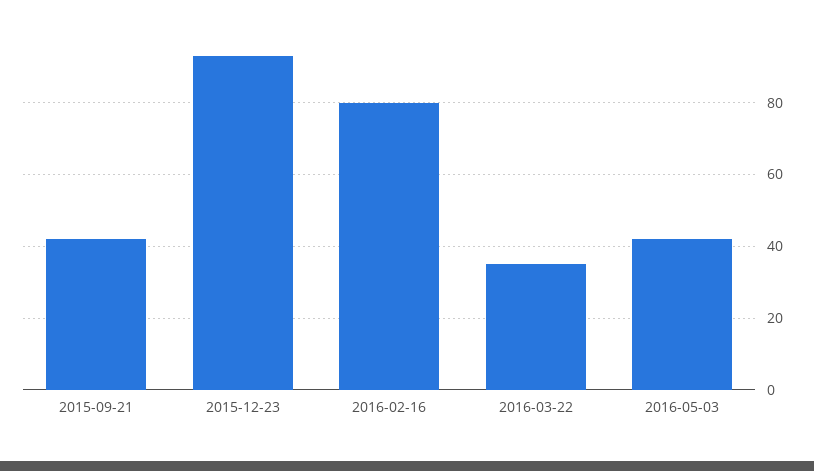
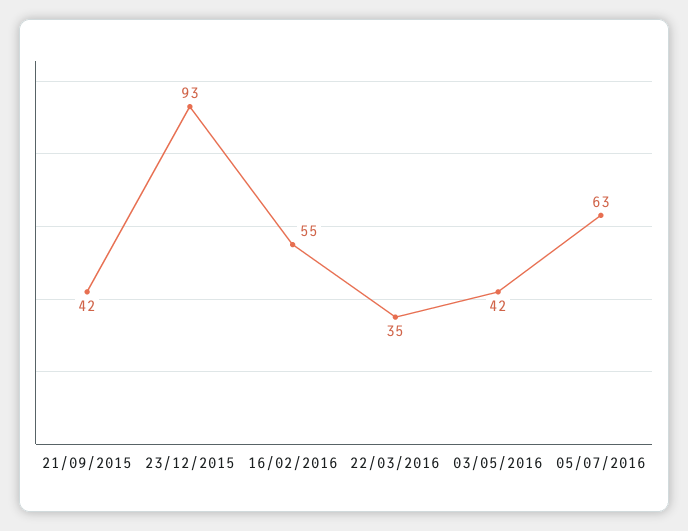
2016-02-16: 80 -> 55
05/07/2016: none -> 63

